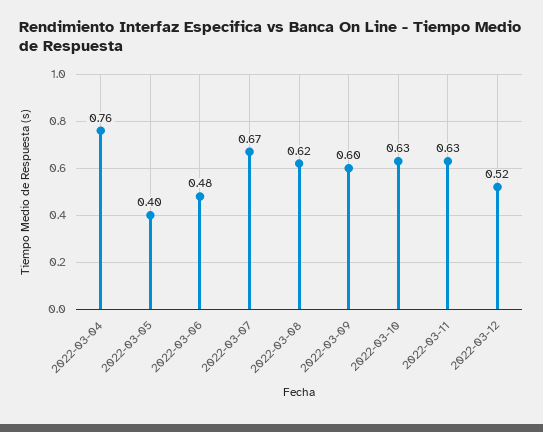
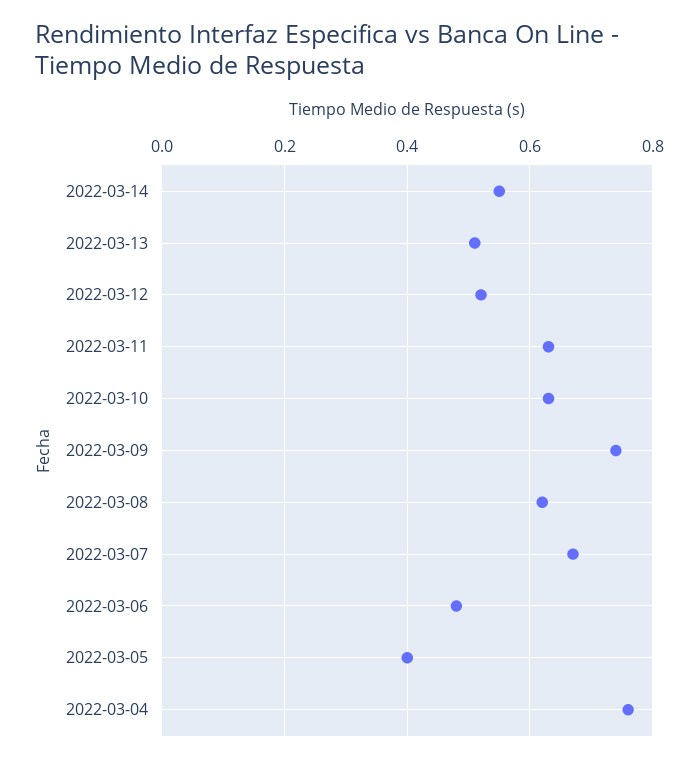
2022-03-09: 0.6 -> 0.75
2022-03-14: none -> 0.55
2022-03-13: none -> 0.5

